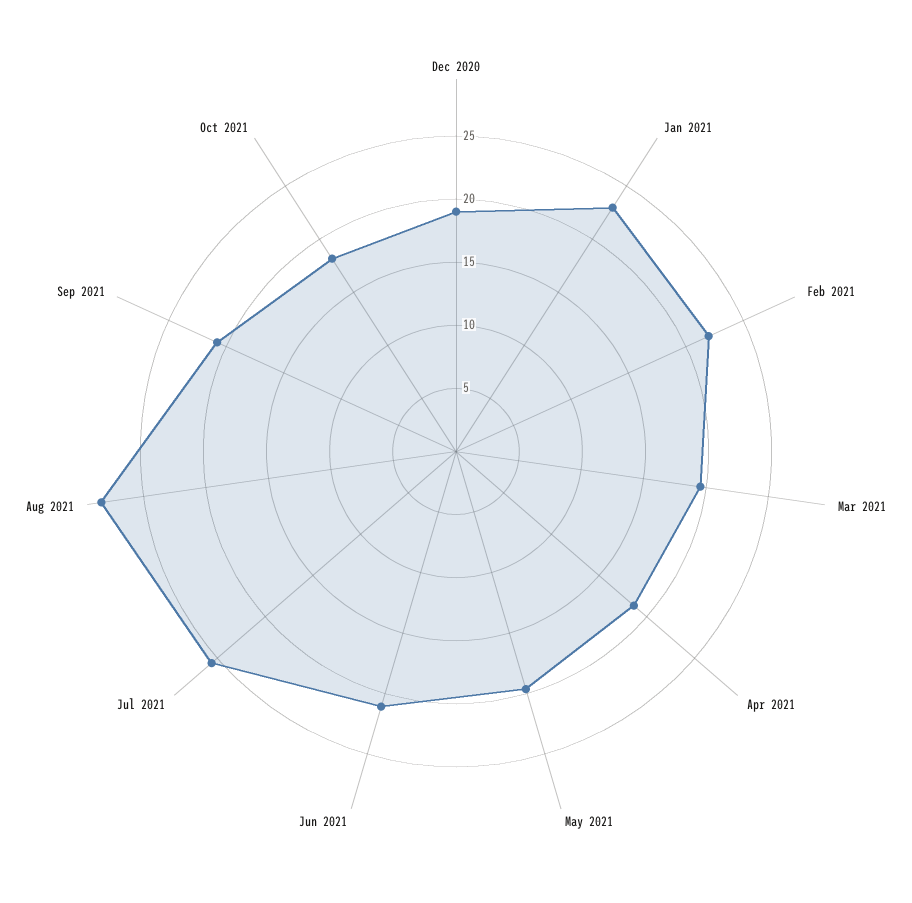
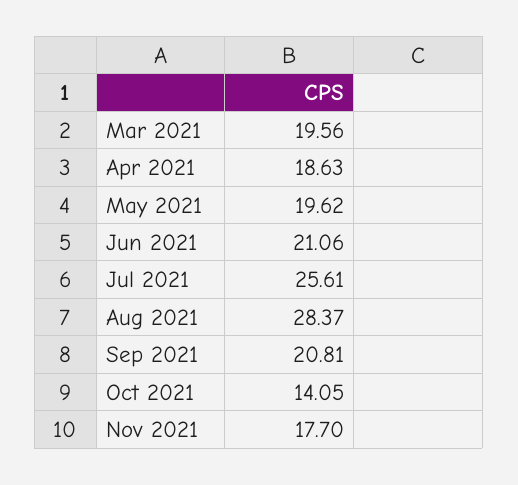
Dec 2020: 19 -> none
Jan 2021: 23 -> none
Feb 2021: 22 -> none
Oct 2021: 18 -> 14.05
Nov 2021: none -> 17.7

